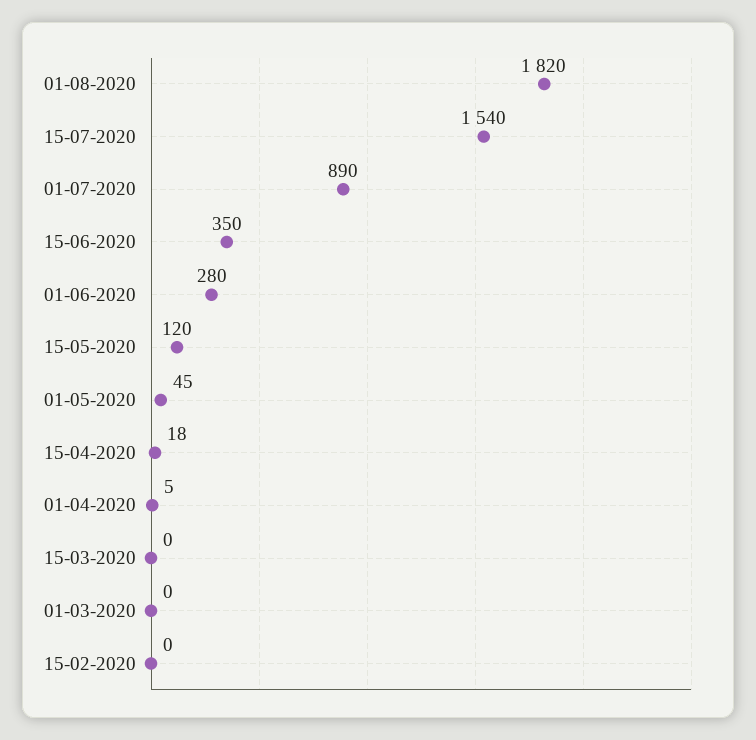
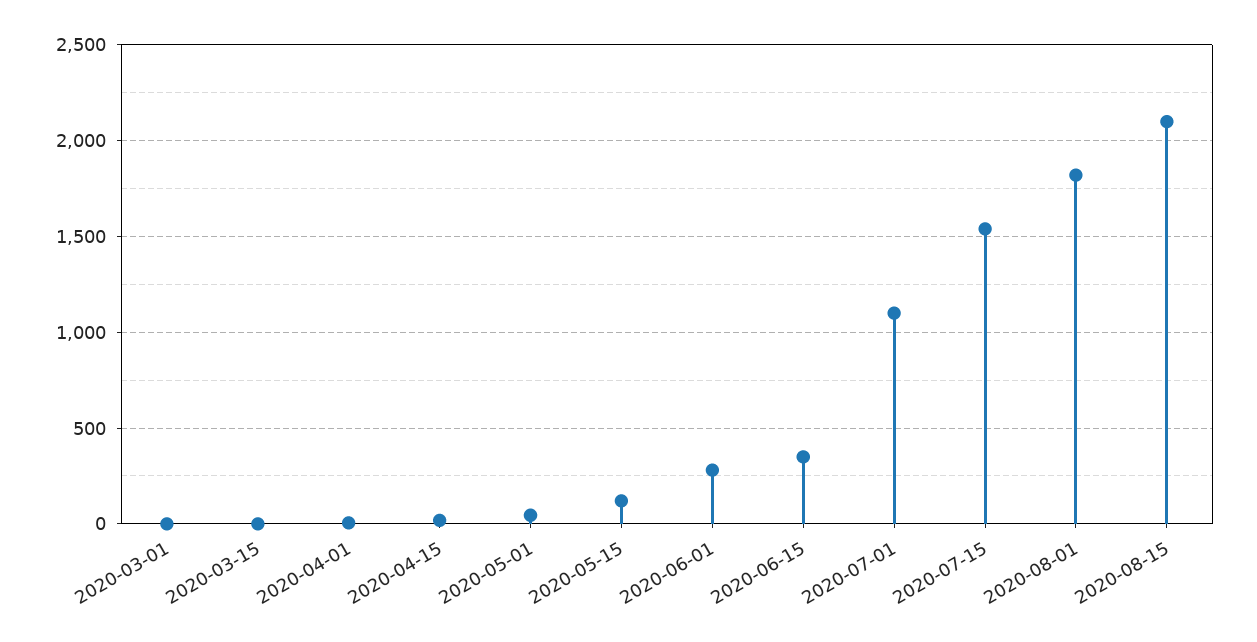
01-07-2020: 890 -> 1100
15-02-2020: 0 -> none
2020-08-15: none -> 2100

